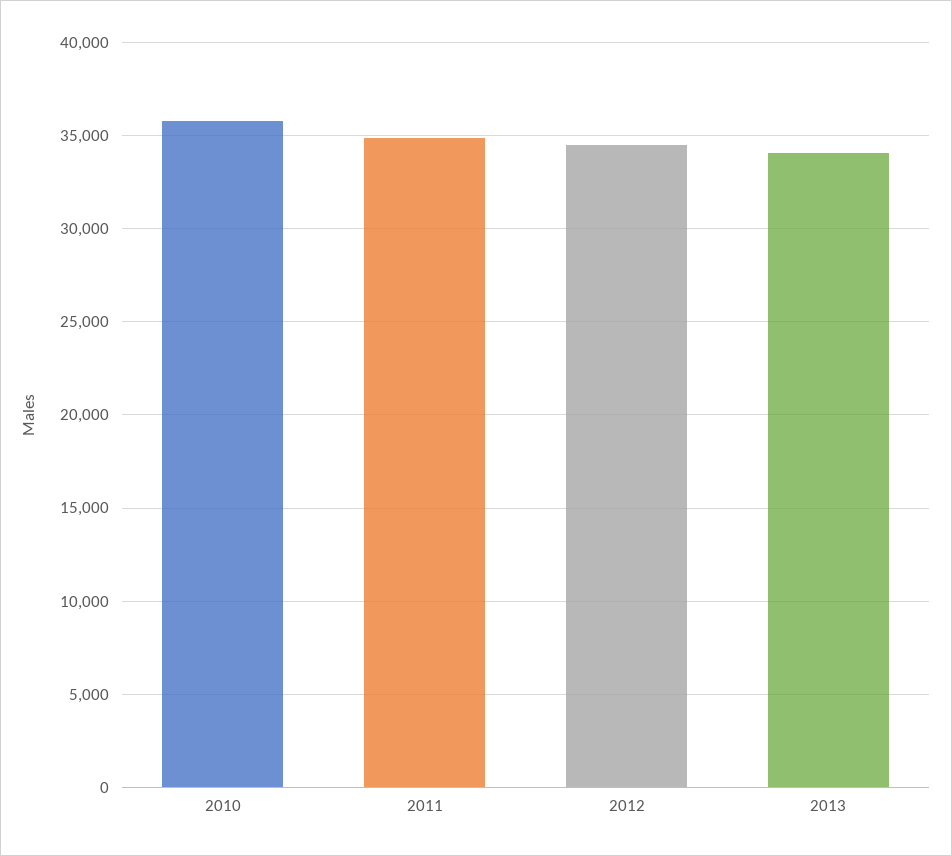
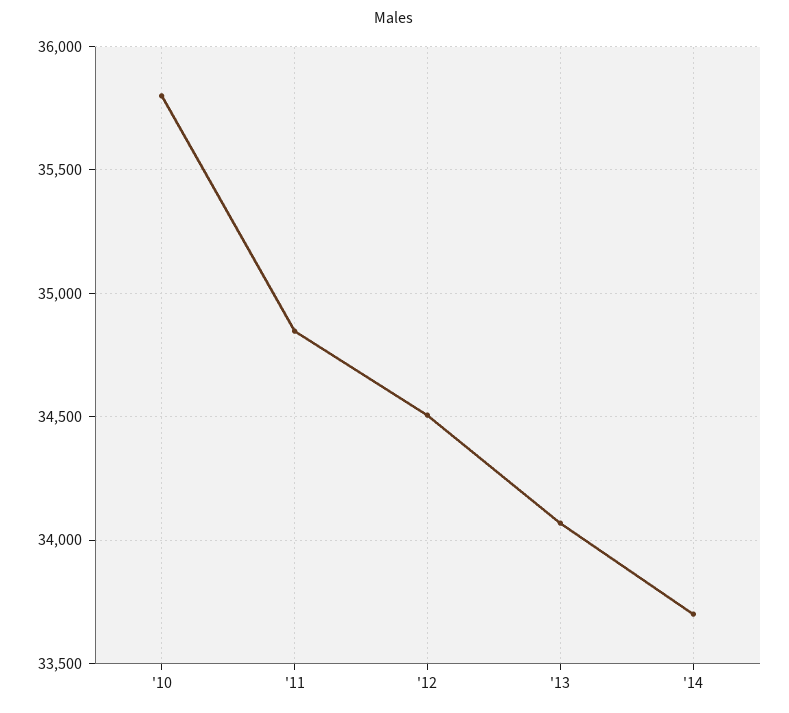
'14: none -> 33700

